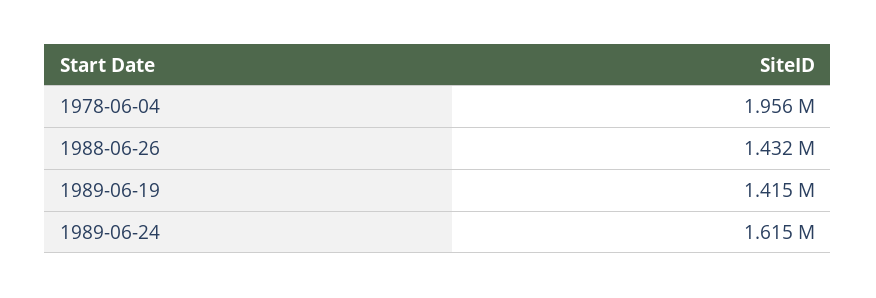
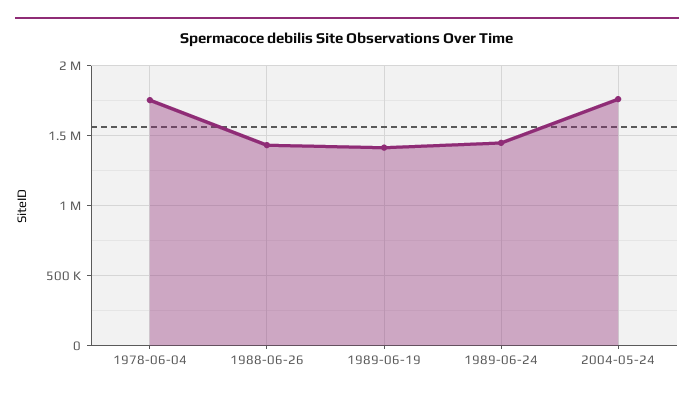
1978-06-04: 1956000 -> 1750000
1989-06-24: 1615000 -> 1450000
2004-05-24: none -> 1750000

